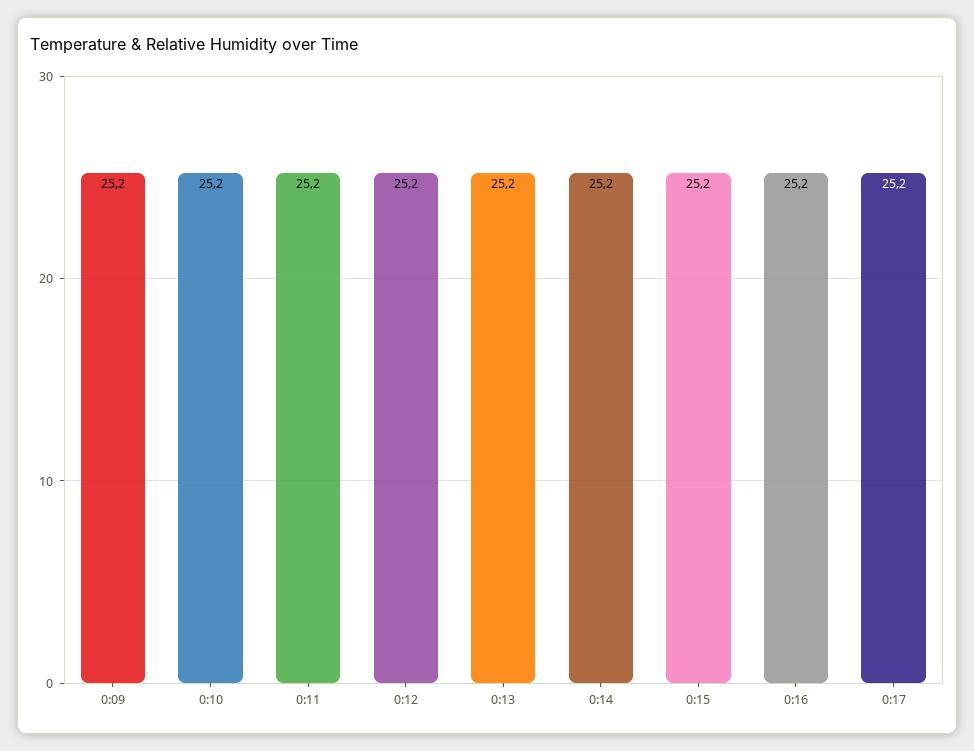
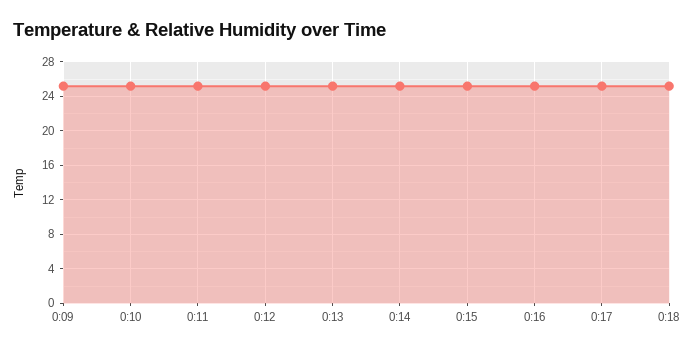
0:18: none -> 25

